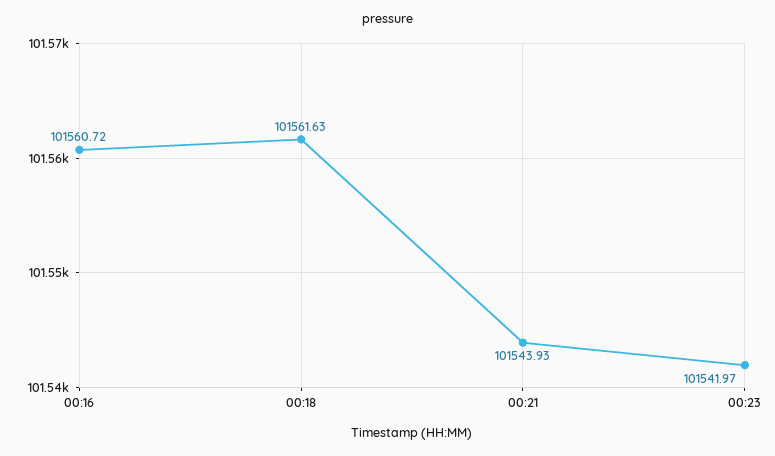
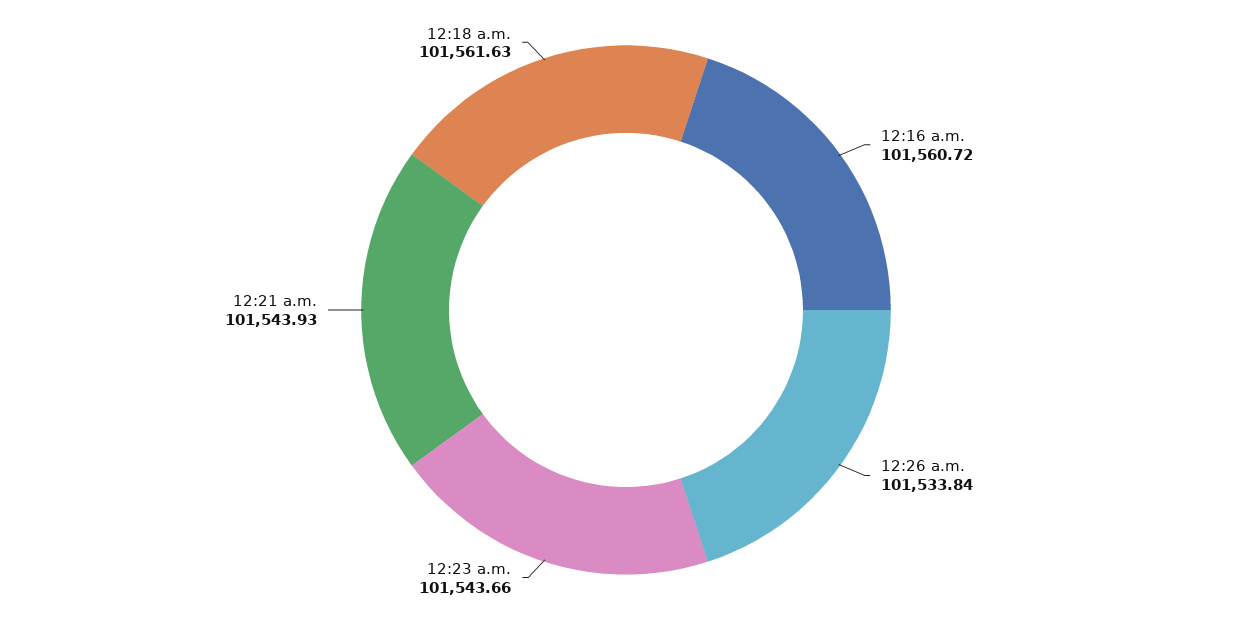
00:23: 101541.97 -> 101543.66
12:26 a.m.: none -> 101533.84

